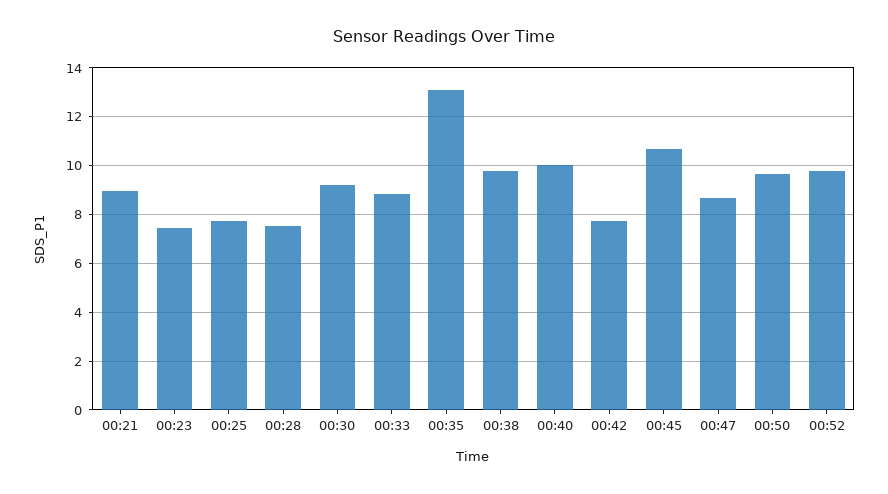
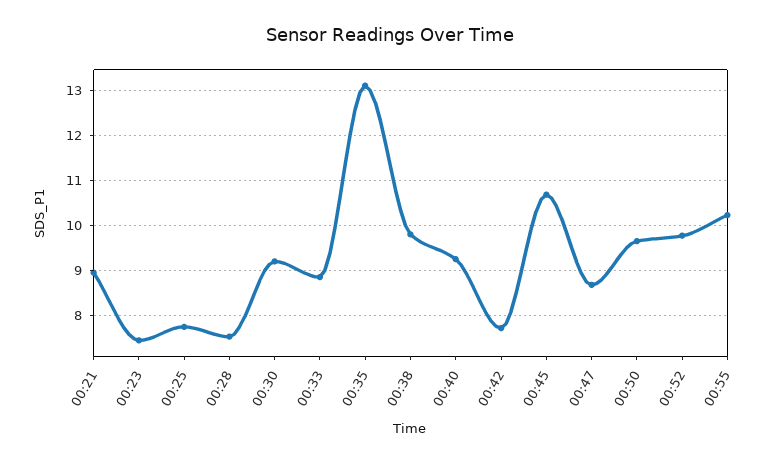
00:40: 10 -> 9.2
00:55: none -> 10.2

